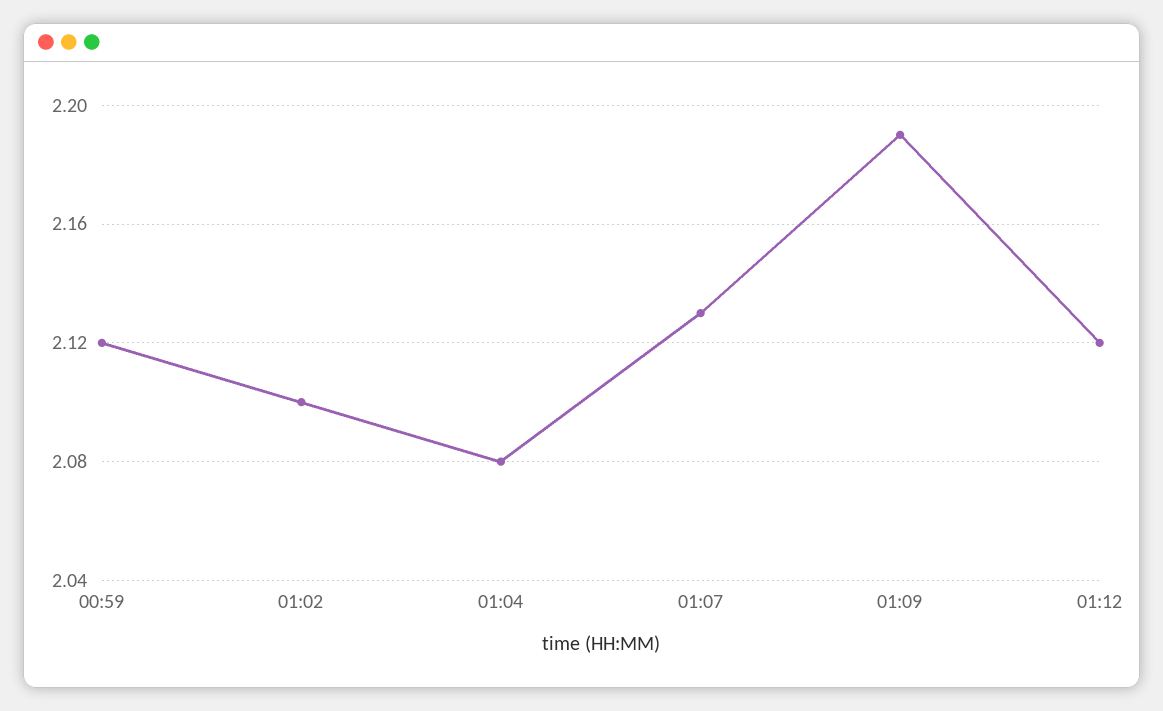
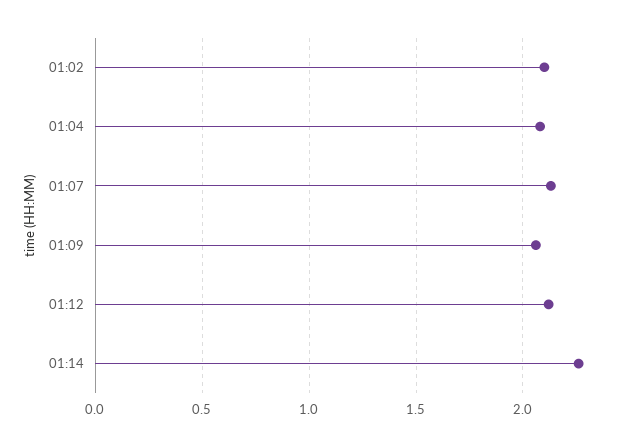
00:59: 2.12 -> none
01:09: 2.19 -> 2.05
01:14: none -> 2.25

